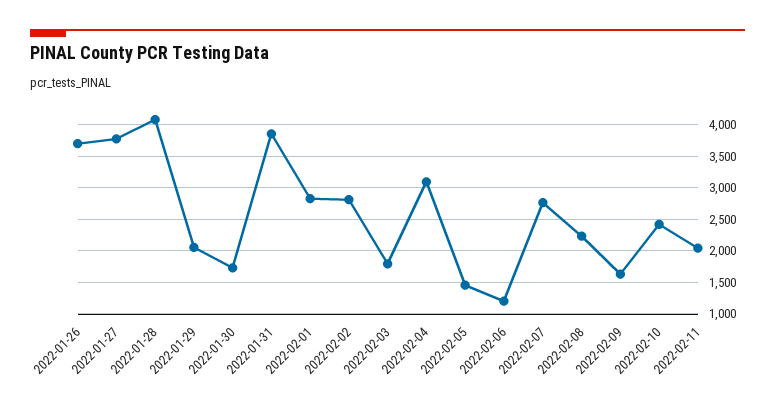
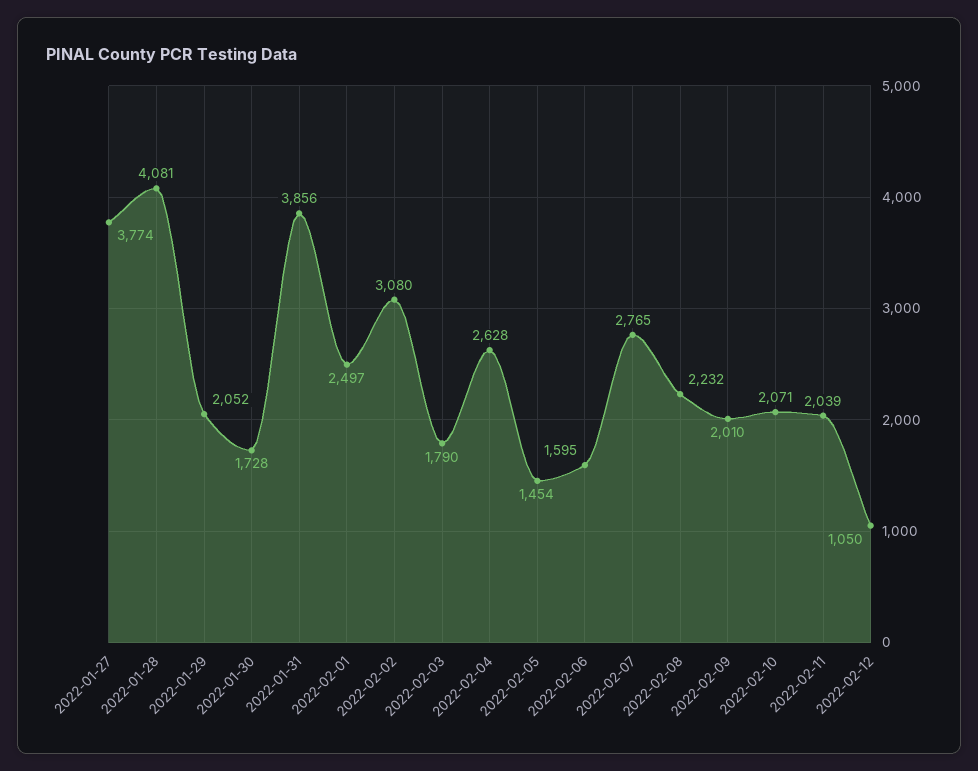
2022-01-26: 3700 -> none
2022-02-01: 2800 -> 2497
2022-02-02: 2800 -> 3080
2022-02-04: 3100 -> 2628
2022-02-06: 1200 -> 1595
2022-02-09: 1600 -> 2010
2022-02-10: 2400 -> 2071
2022-02-12: none -> 1050

